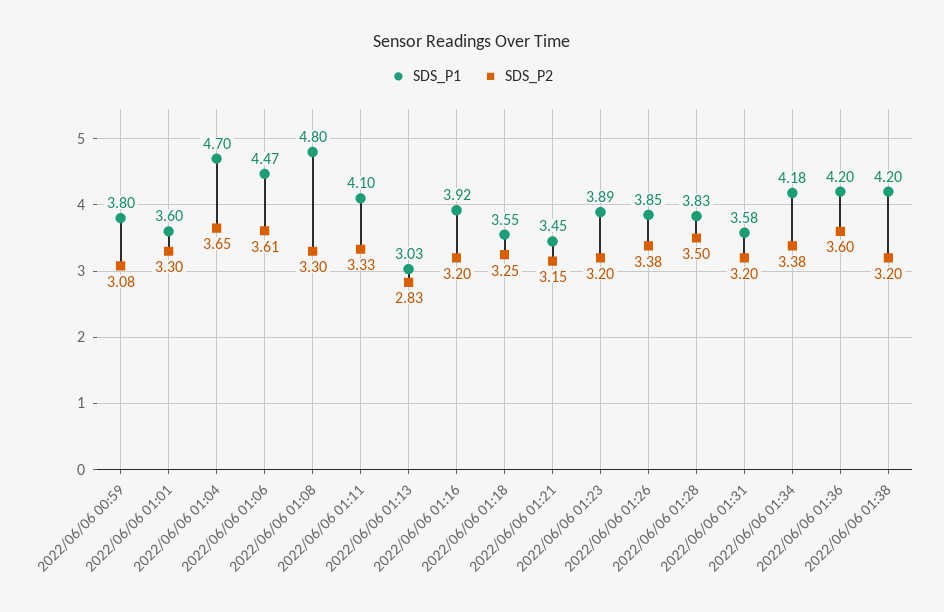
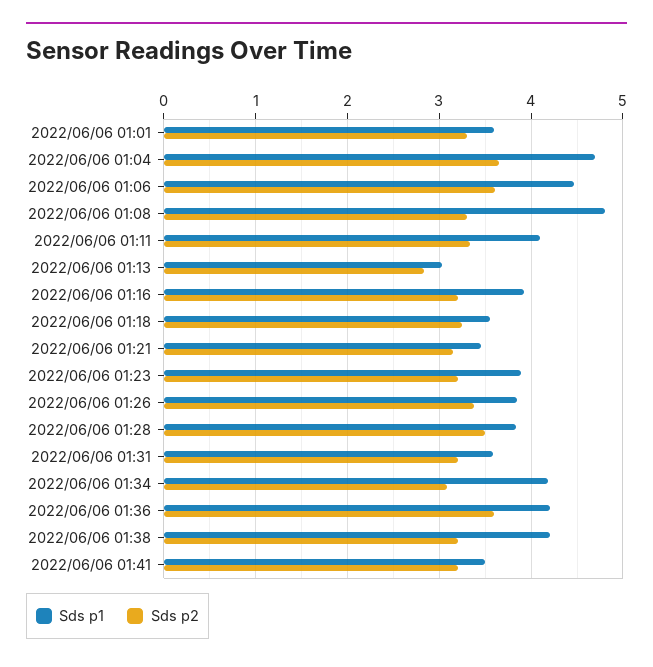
SDS_P1, 2022/06/06 00:59: 3.8 -> none
SDS_P2, 2022/06/06 00:59: 3.08 -> none
SDS_P2, 2022/06/06 01:34: 3.38 -> 3.1
SDS_P1, 2022/06/06 01:41: none -> 3.5
SDS_P2, 2022/06/06 01:41: none -> 3.2

